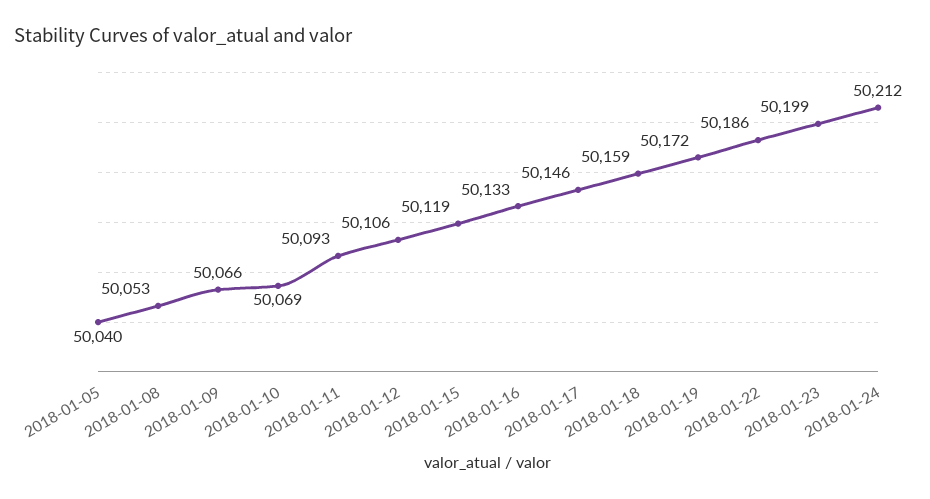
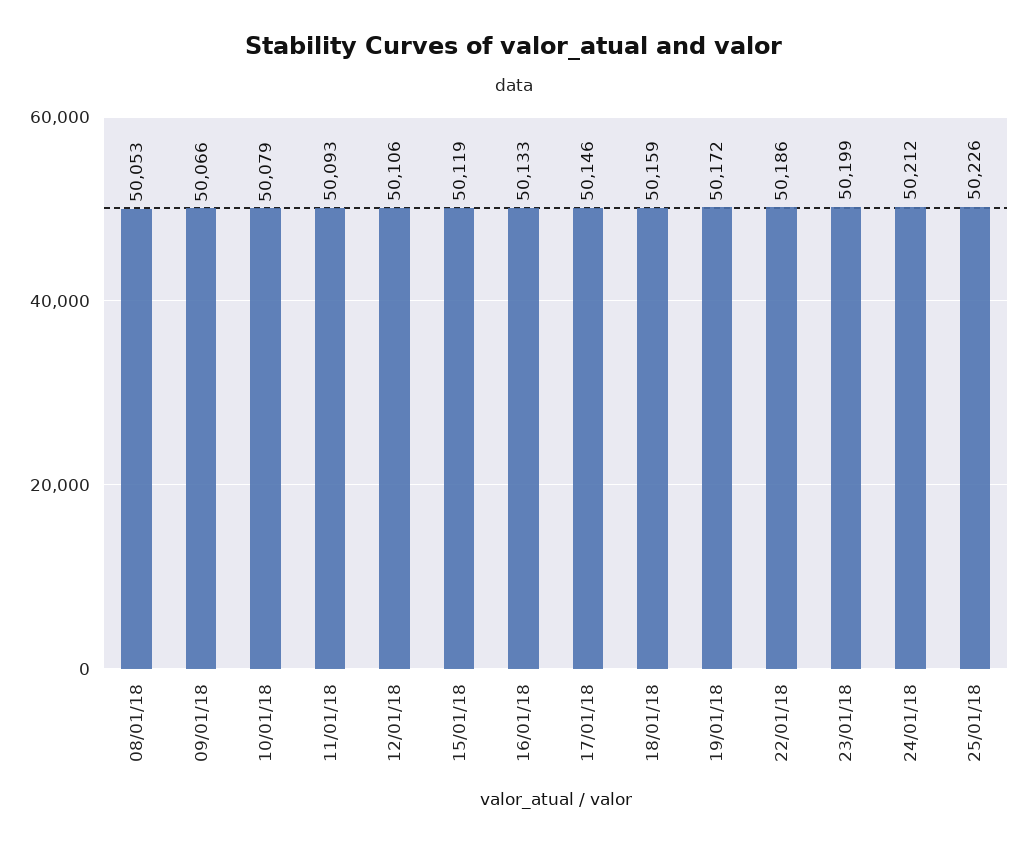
2018-01-05: 50040 -> none
2018-01-10: 50069 -> 50079
25/01/18: none -> 50226

